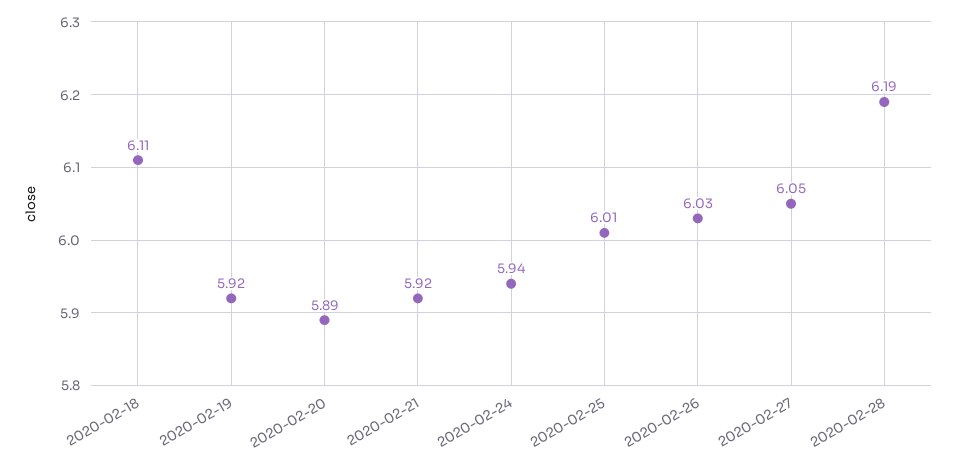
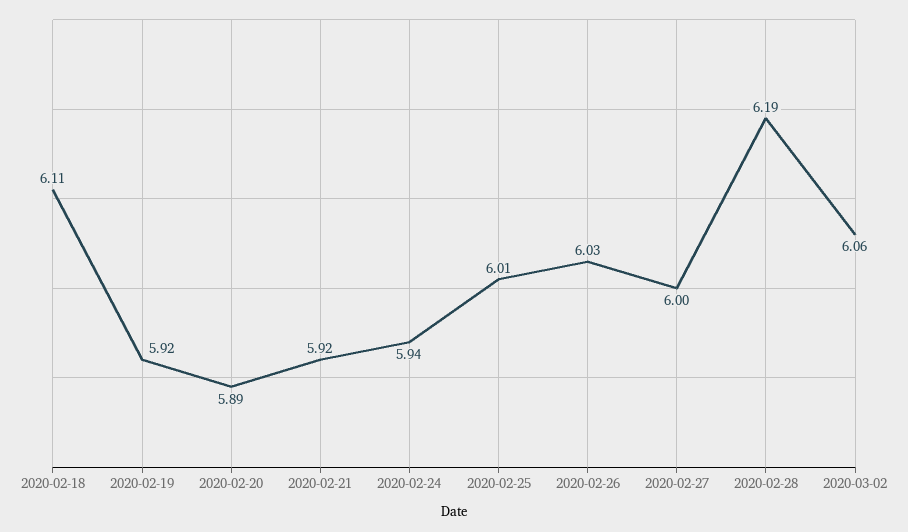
2020-02-27: 6.05 -> 6
2020-03-02: none -> 6.06

